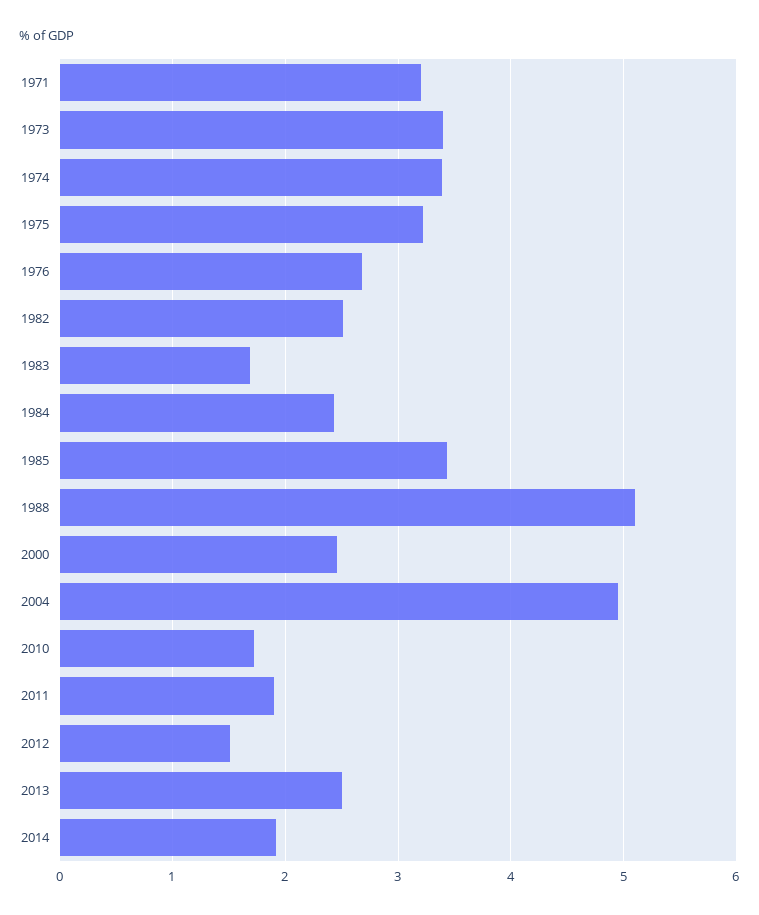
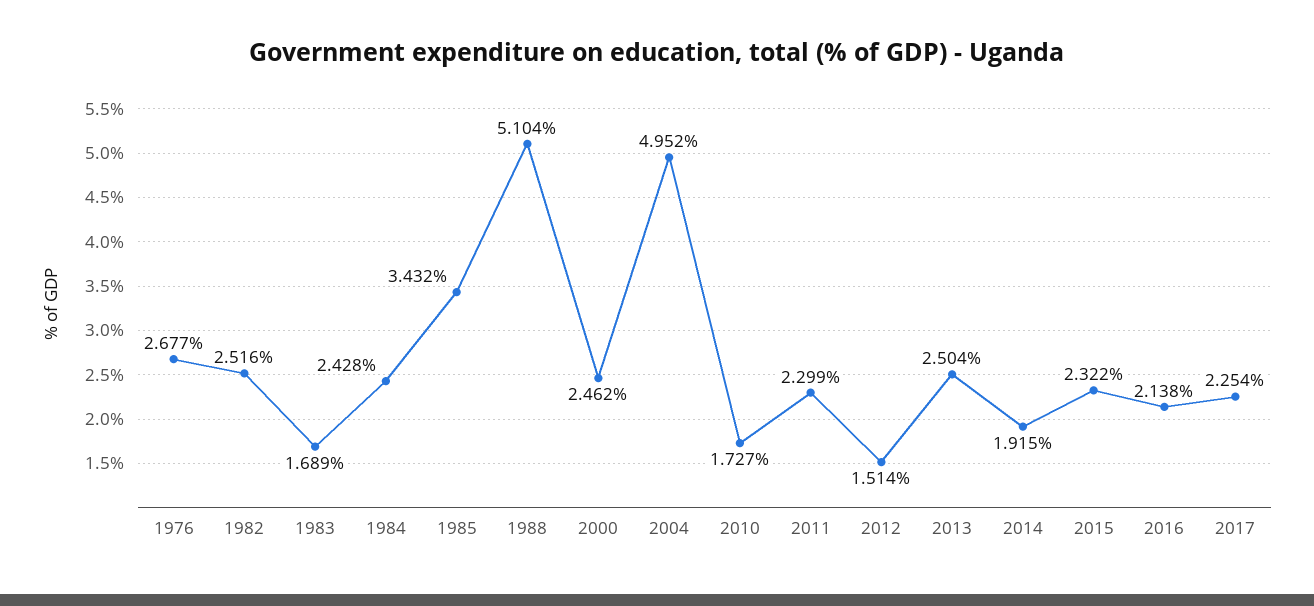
1971: 3.2 -> none
1973: 3.4 -> none
1974: 3.4 -> none
1975: 3.2 -> none
2011: 1.9 -> 2.299
2015: none -> 2.322
2016: none -> 2.138
2017: none -> 2.254

